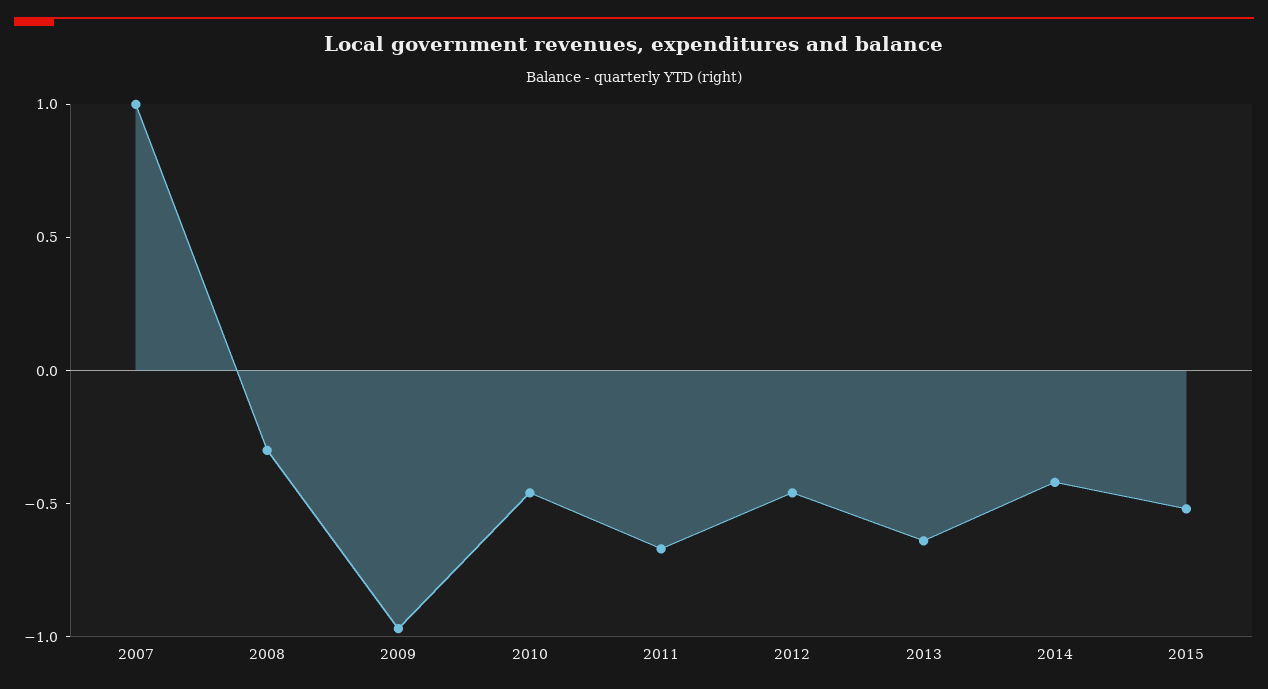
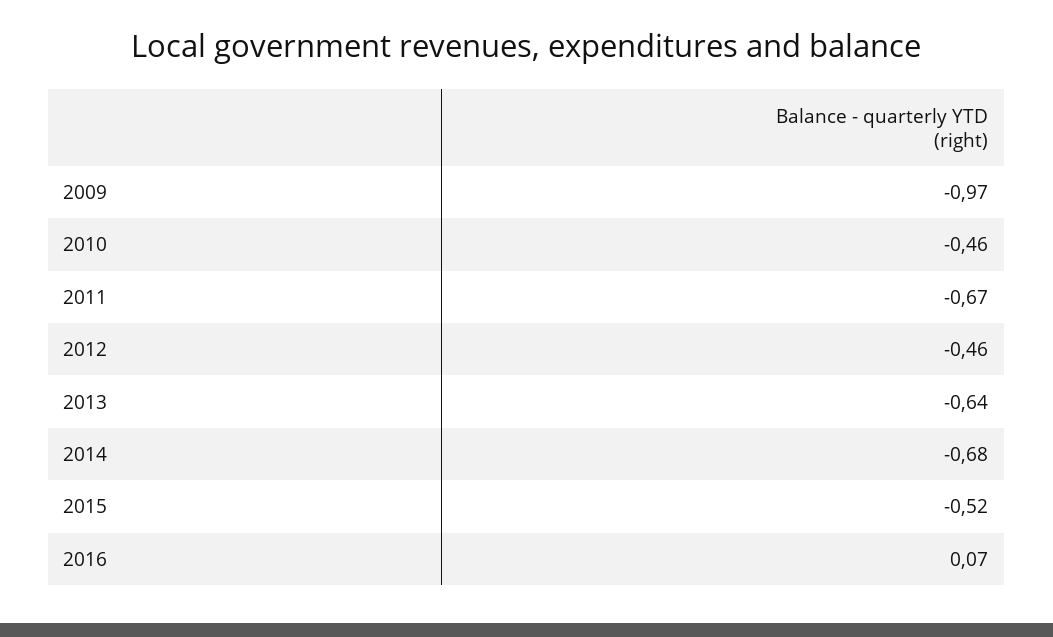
2007: 1 -> none
2008: -0.3 -> none
2014: -0.4 -> -0.68
2016: none -> 0.07

